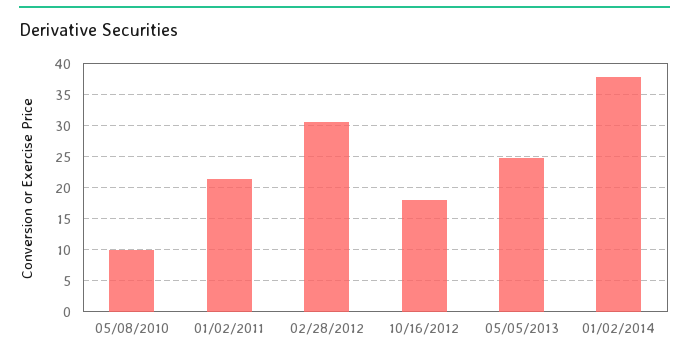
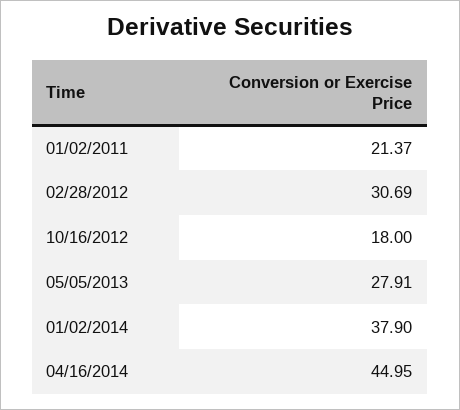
05/08/2010: 10 -> none
05/05/2013: 25 -> 27.91
04/16/2014: none -> 44.95

